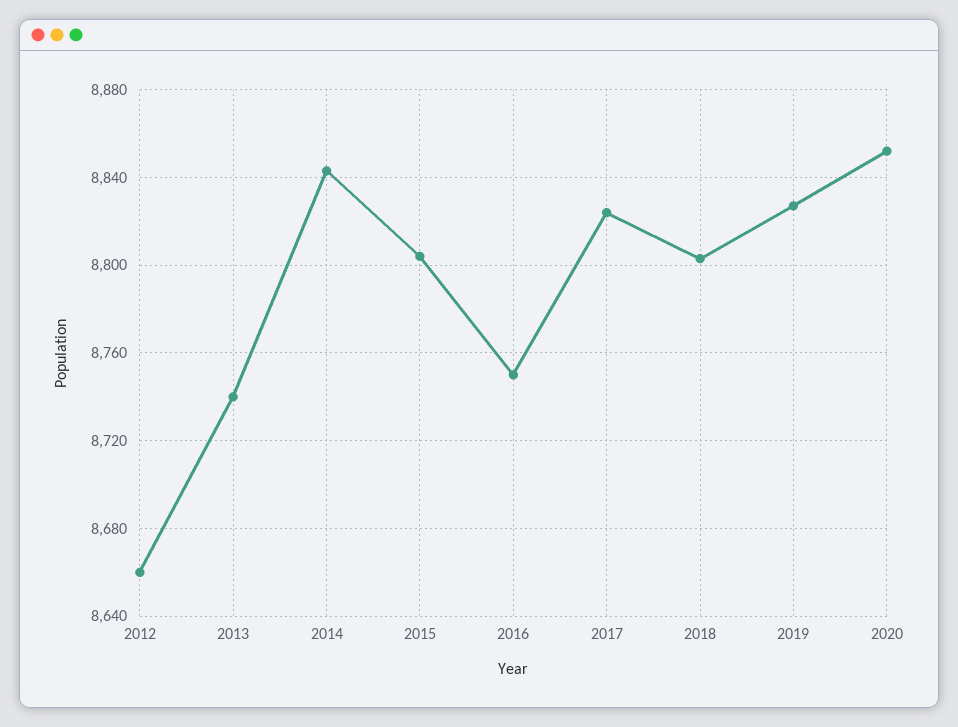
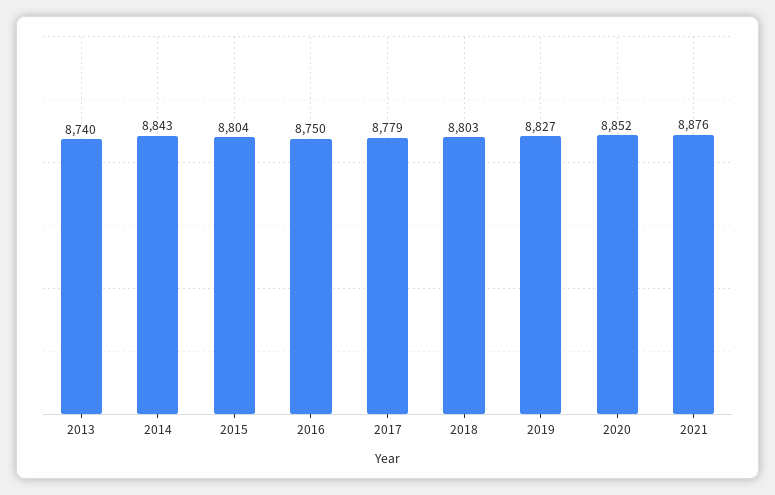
2012: 8660 -> none
2017: 8825 -> 8779
2021: none -> 8876

